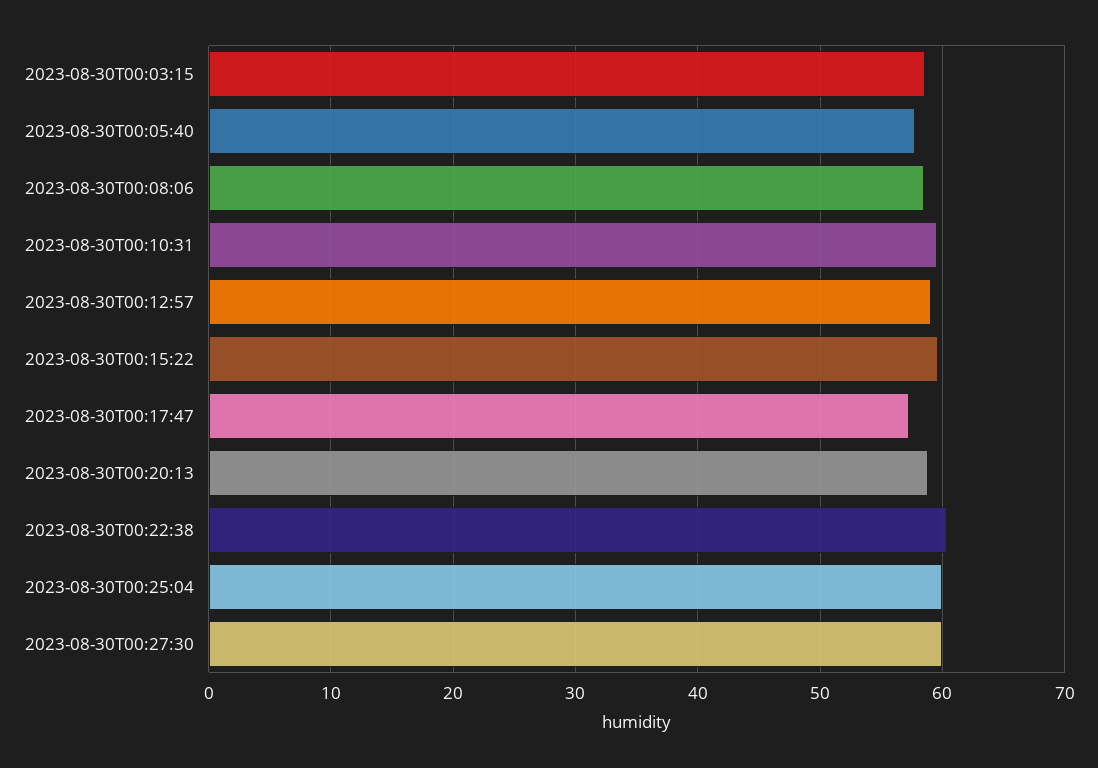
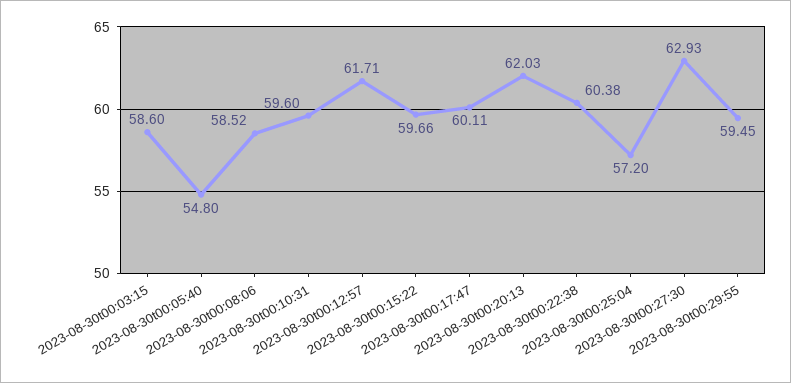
2023-08-30T00:05:40: 58 -> 54.8
2023-08-30T00:12:57: 59 -> 61.71
2023-08-30T00:17:47: 57 -> 60.11
2023-08-30T00:20:13: 59 -> 62.03
2023-08-30T00:25:04: 60 -> 57.2
2023-08-30T00:27:30: 60 -> 62.93
2023-08-30t00:29:55: none -> 59.45

